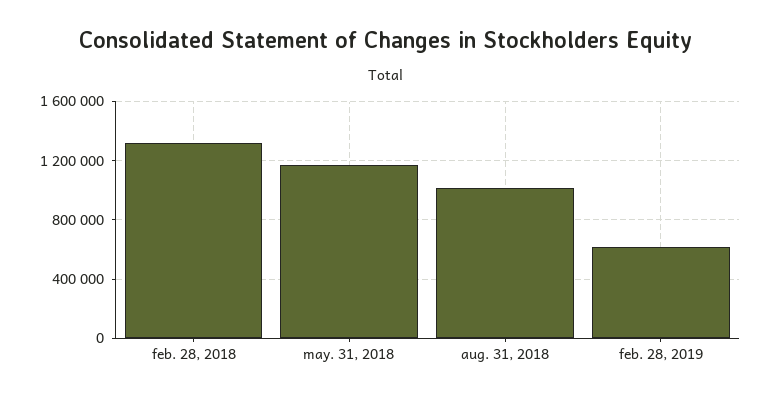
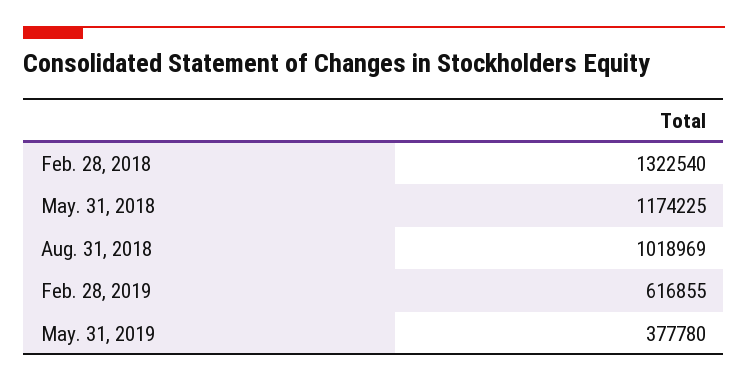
May. 31, 2019: none -> 377780

